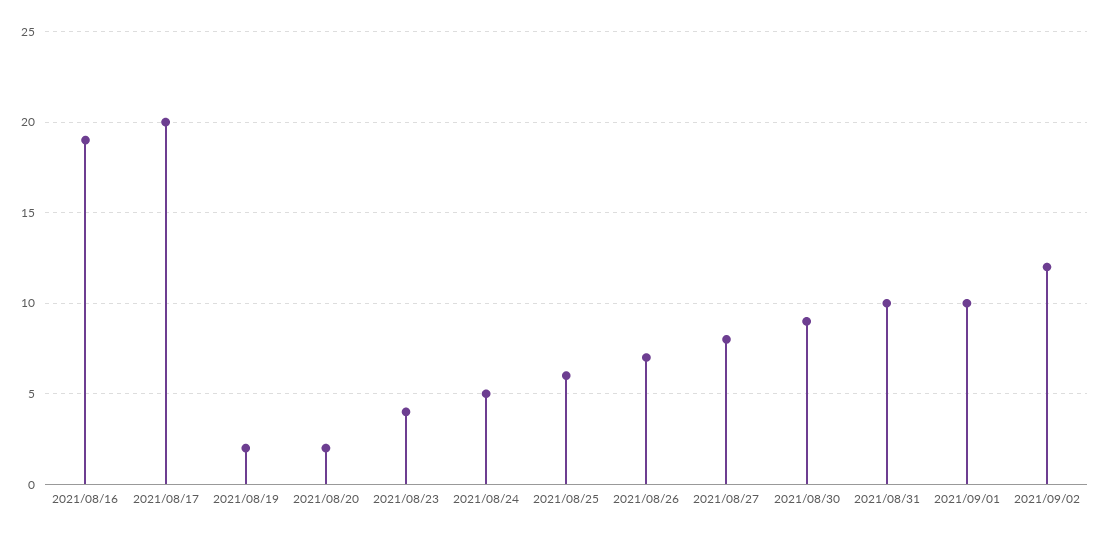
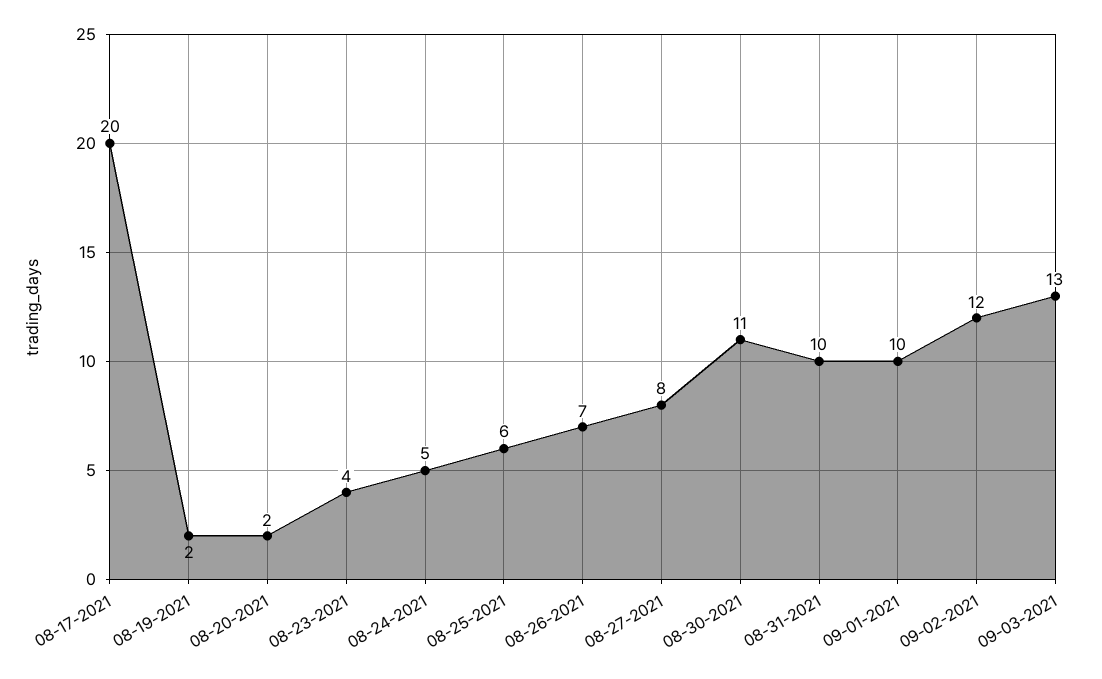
2021/08/16: 19 -> none
2021/08/30: 9 -> 11
09-03-2021: none -> 13

